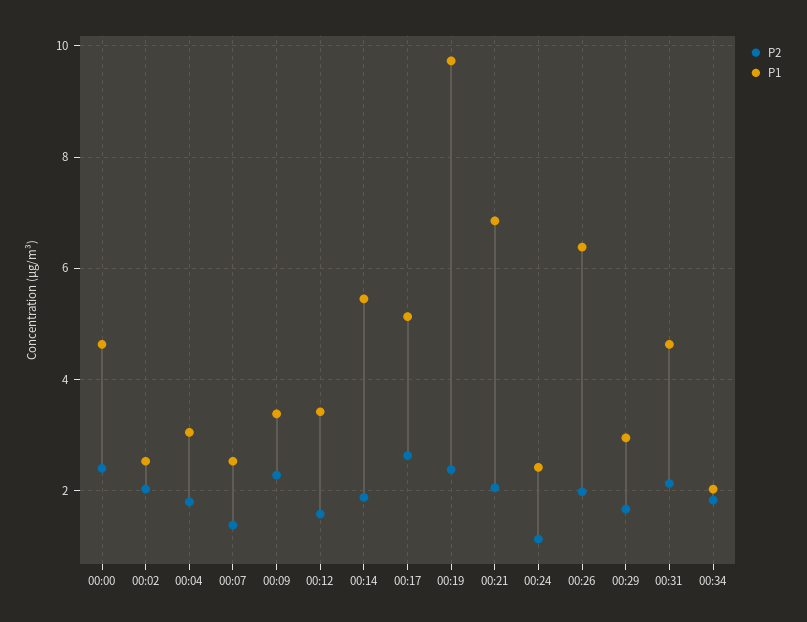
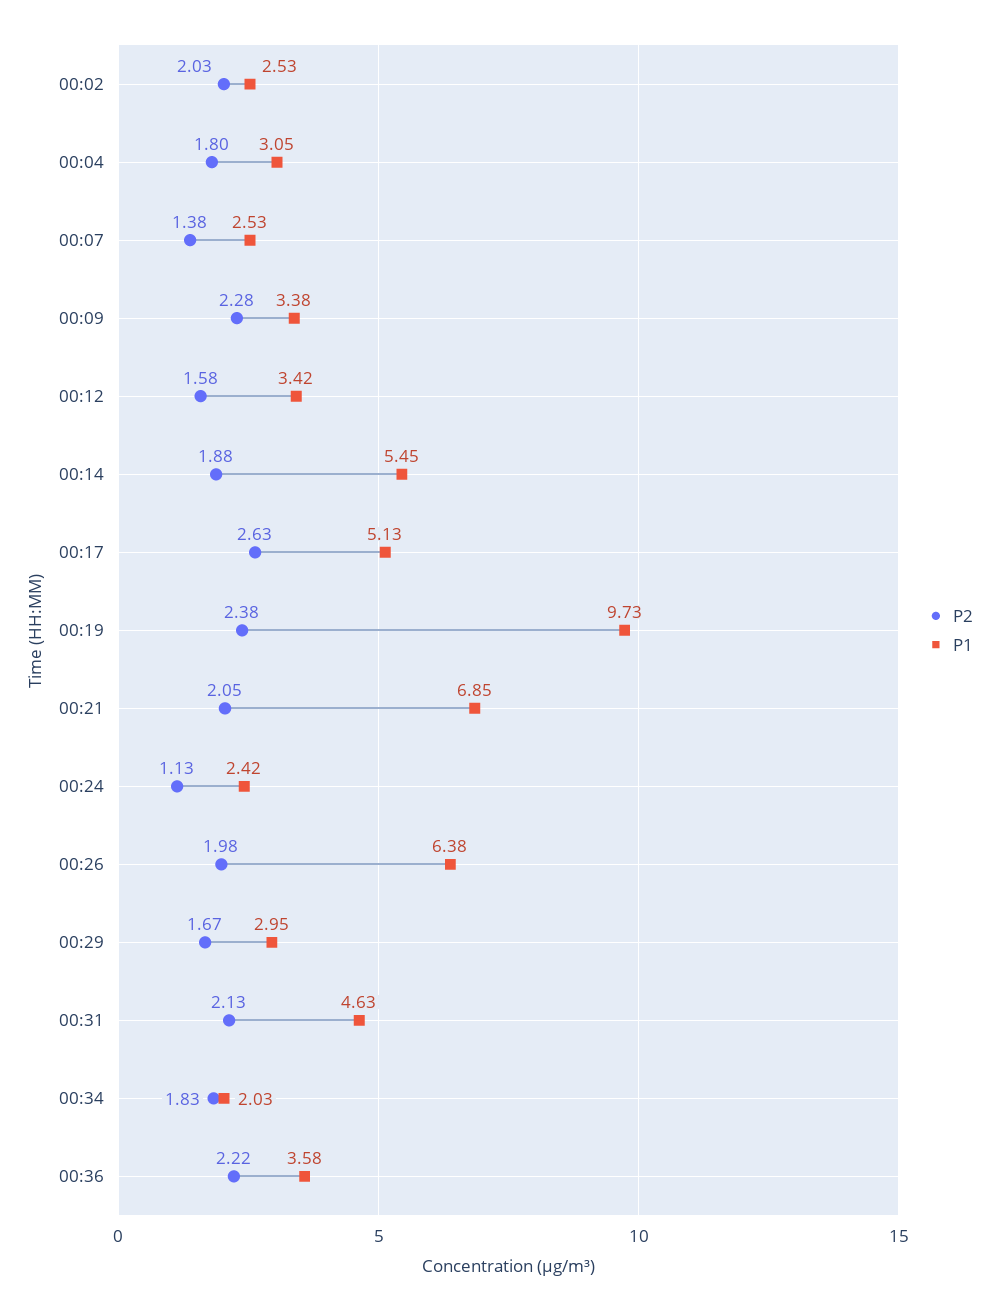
P2, 00:00: 2.4 -> none
P1, 00:00: 4.6 -> none
P2, 00:36: none -> 2.22
P1, 00:36: none -> 3.58

